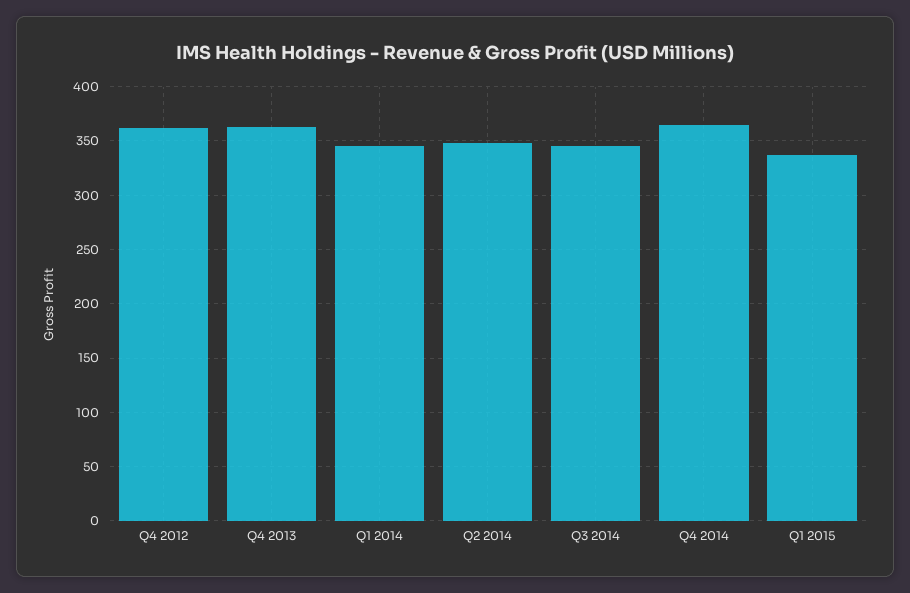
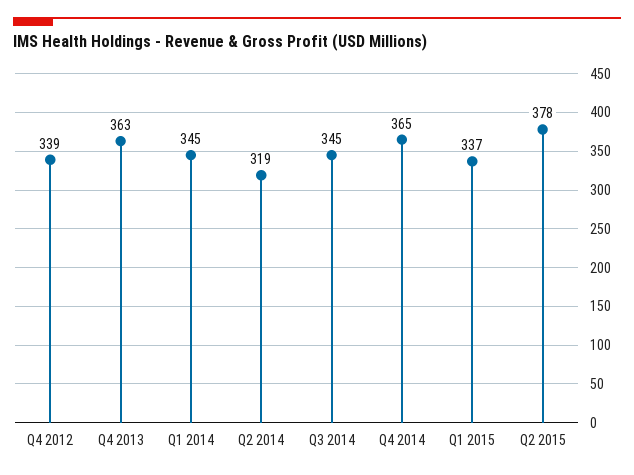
Q4 2012: 360 -> 339
Q2 2014: 350 -> 319
Q2 2015: none -> 378

